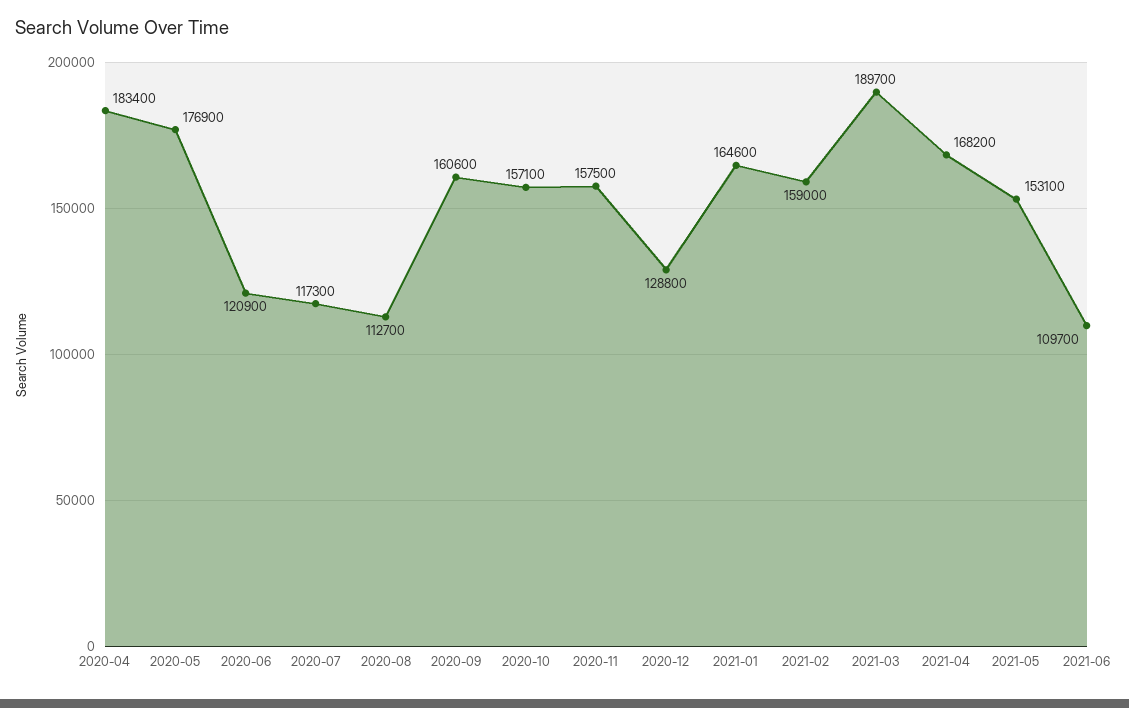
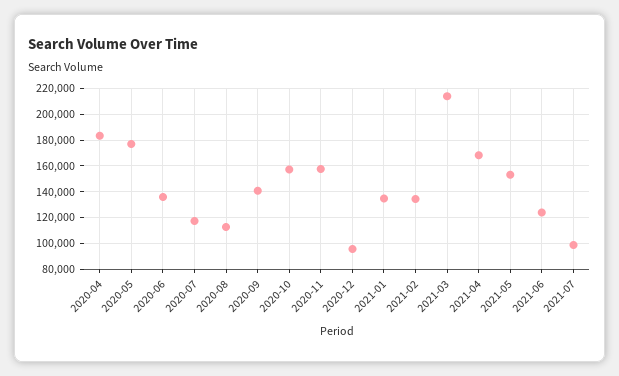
2020-06: 120900 -> 135000
2020-09: 160600 -> 140000
2020-12: 128800 -> 95000
2021-01: 164600 -> 135000
2021-02: 159000 -> 135000
2021-03: 189700 -> 215000
2021-06: 109700 -> 125000
2021-07: none -> 100000

